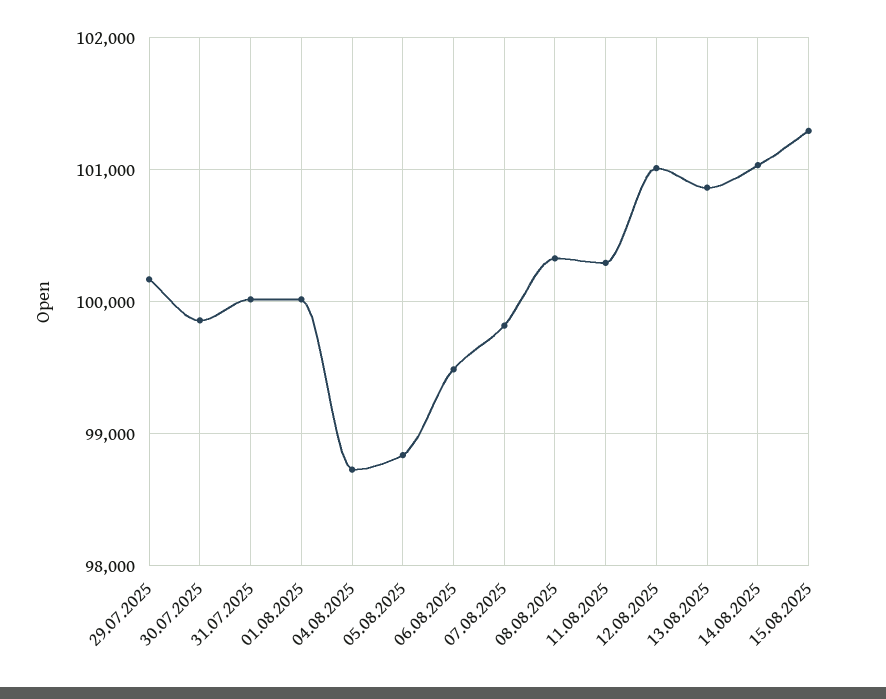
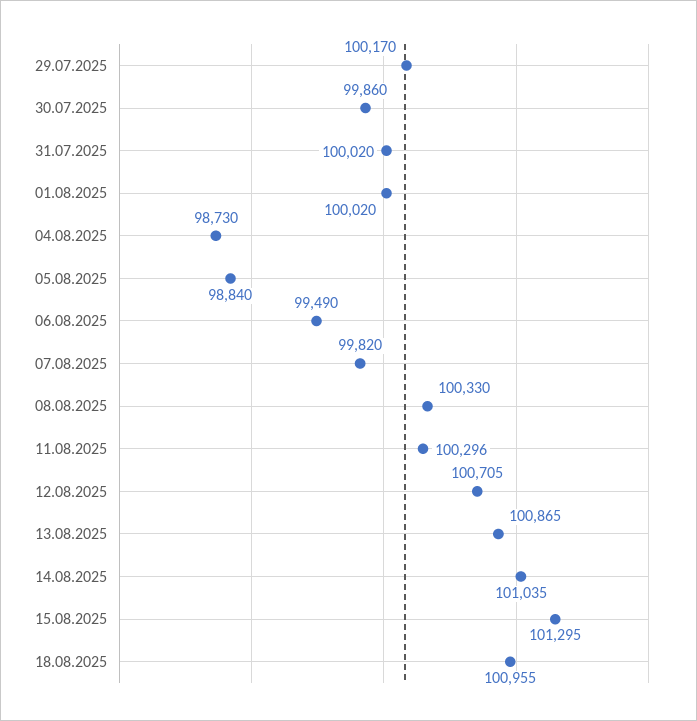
12.08.2025: 101000 -> 100705
18.08.2025: none -> 100955

